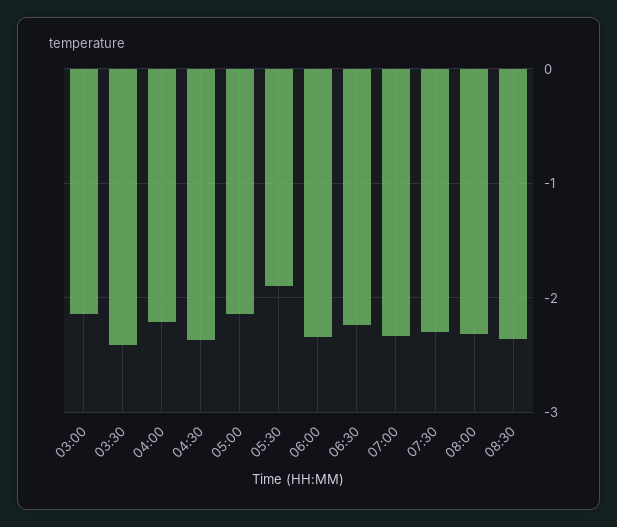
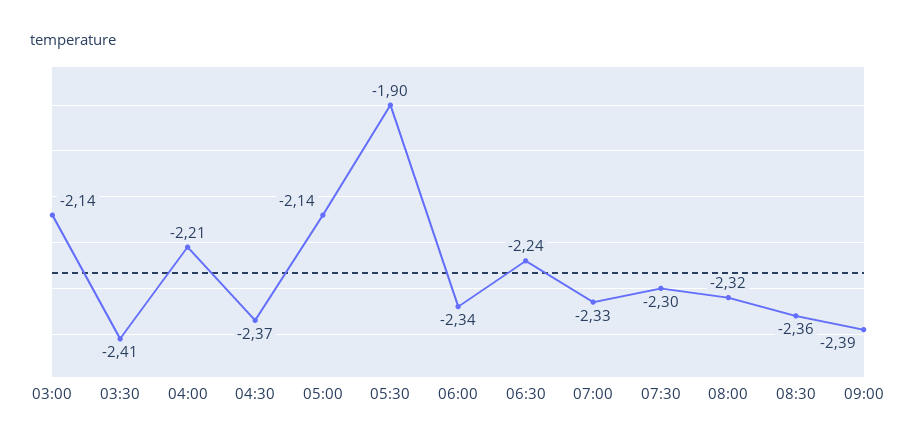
09:00: none -> -2.39

